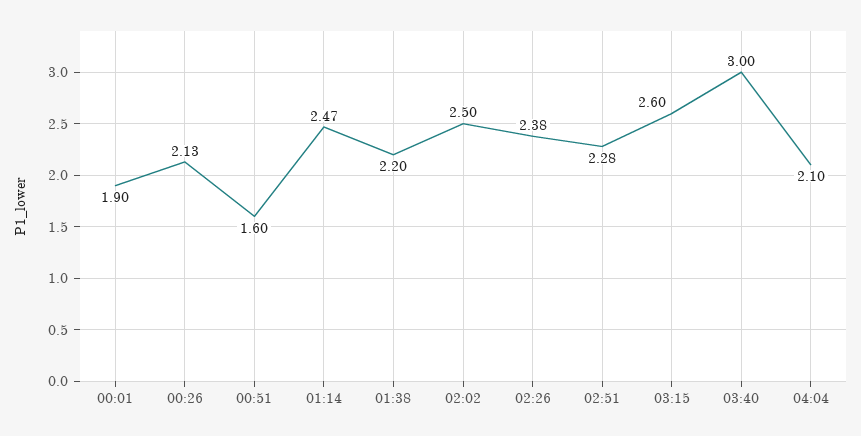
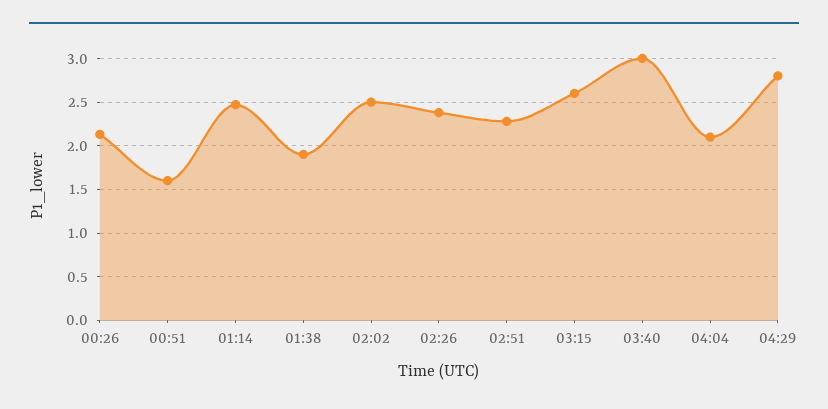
00:01: 1.9 -> none
01:38: 2.2 -> 1.9
04:29: none -> 2.8

